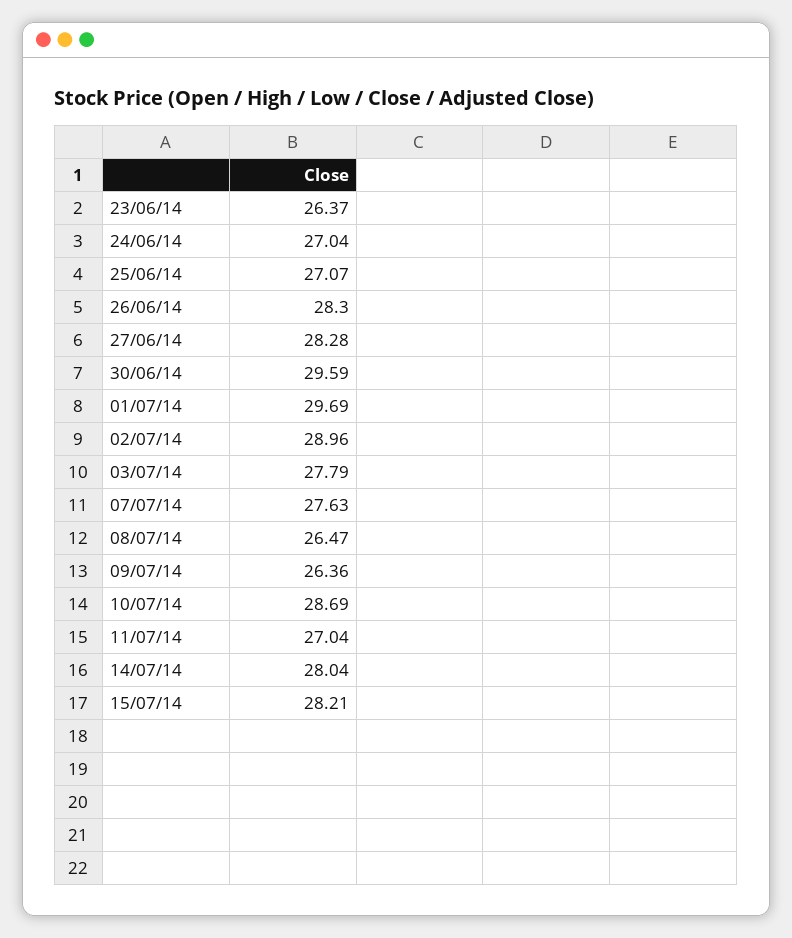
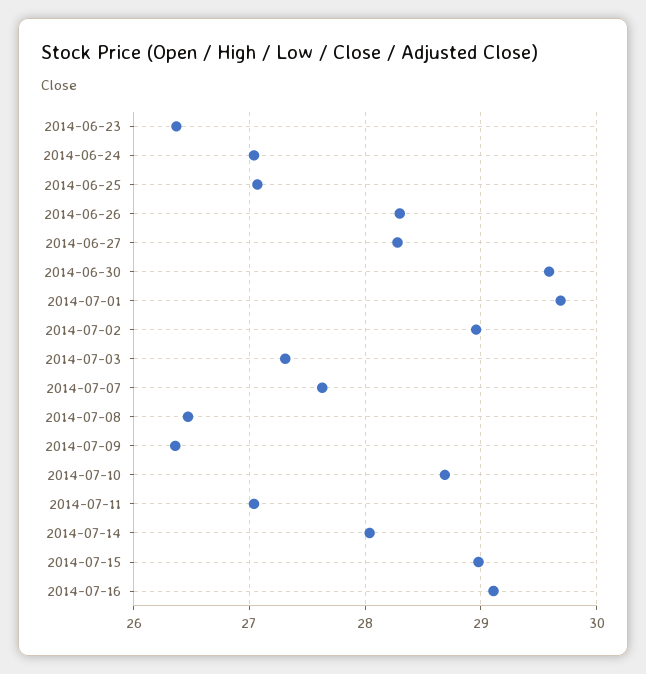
03/07/14: 27.79 -> 27.3
15/07/14: 28.21 -> 29
2014-07-16: none -> 29.1

